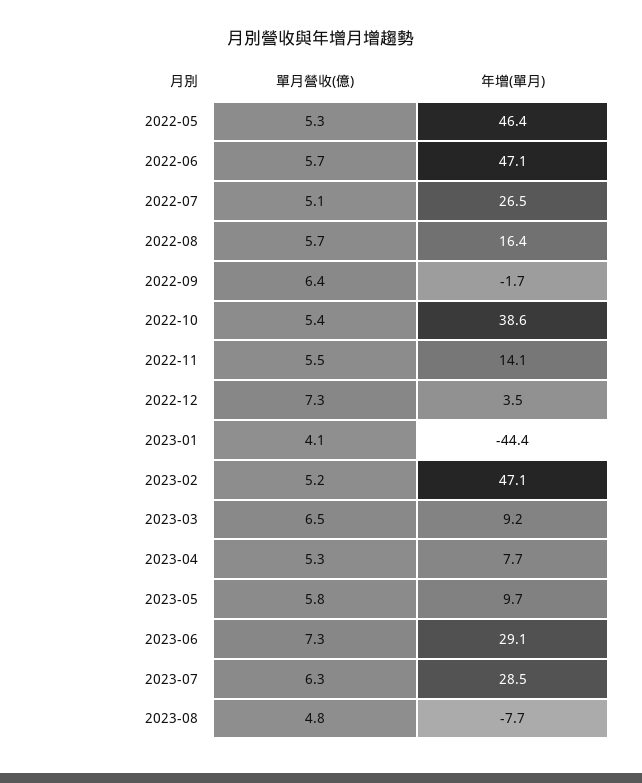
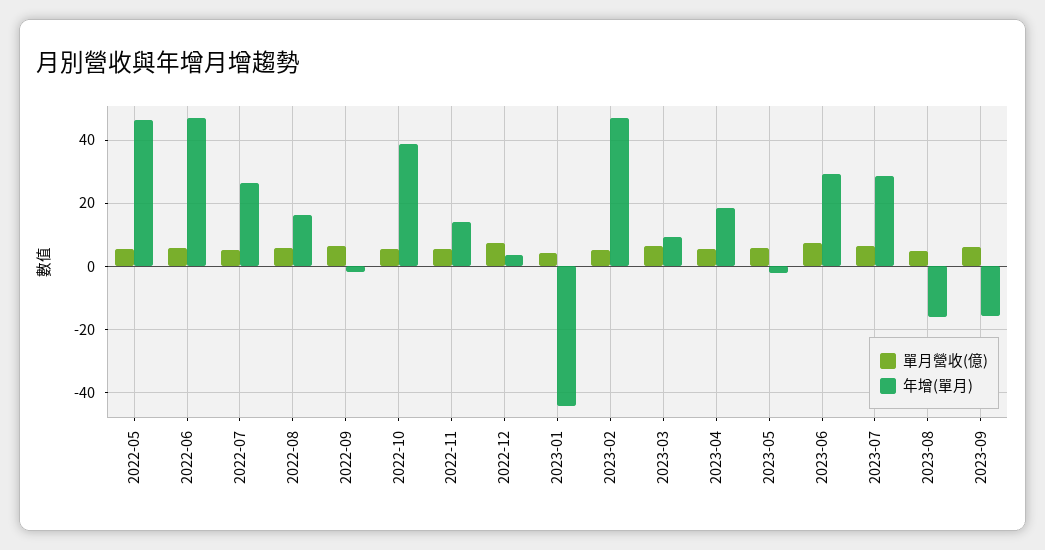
年增(單月), 2023-04: 7.7 -> 18
年增(單月), 2023-05: 9.7 -> -2
年增(單月), 2023-08: -7.7 -> -16
單月營收(億), 2023-09: none -> 6
年增(單月), 2023-09: none -> -16

